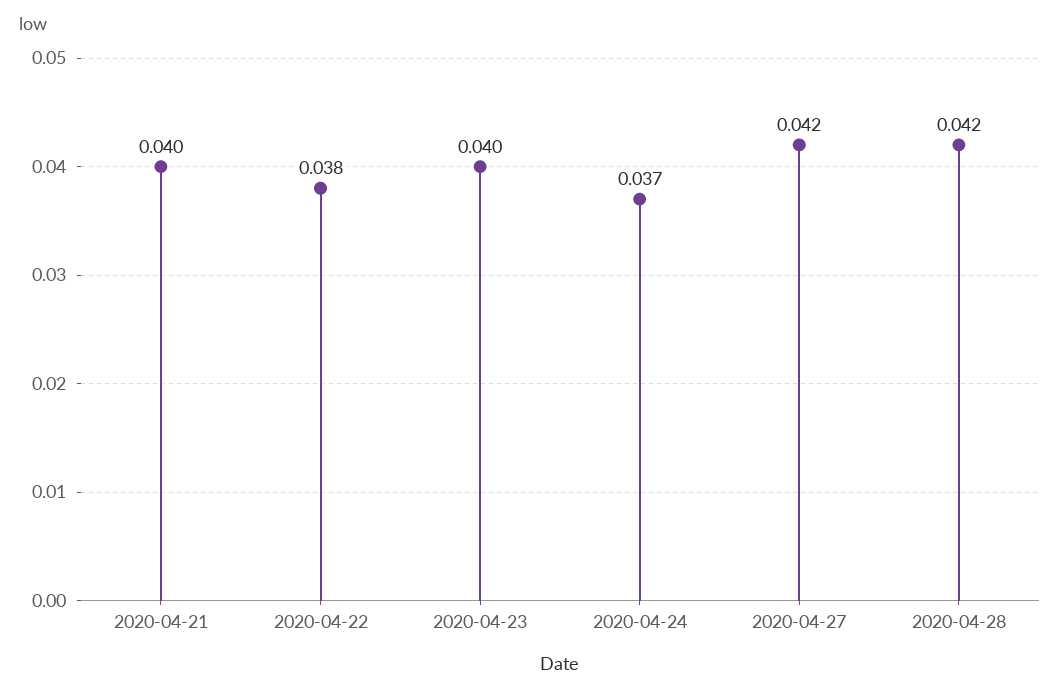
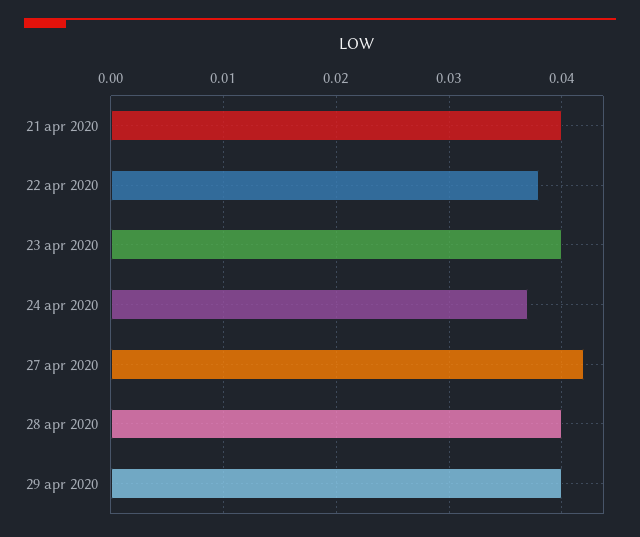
2020-04-28: 0.042 -> 0.04
29 apr 2020: none -> 0.04

